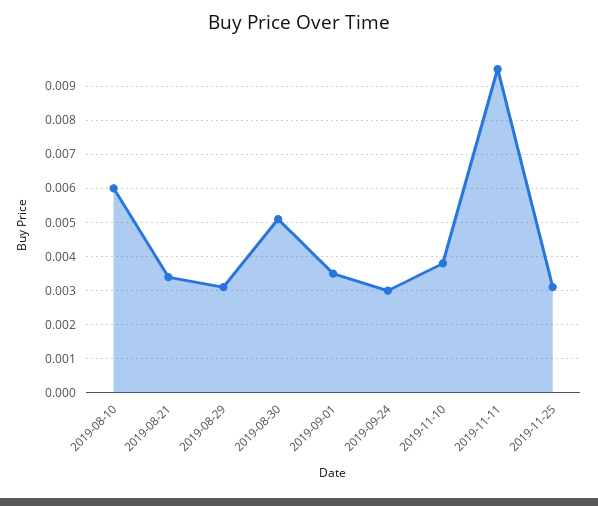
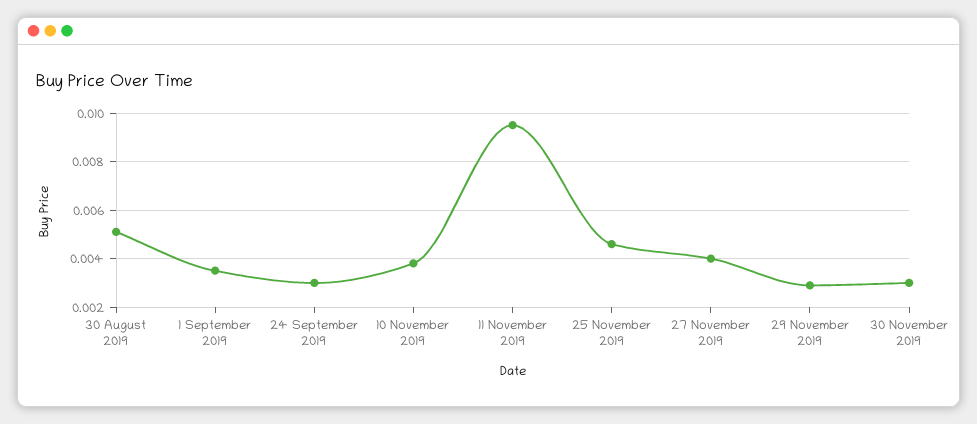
2019-08-10: 0.006 -> none
2019-08-21: 0.0035 -> none
2019-08-29: 0.003 -> none
2019-11-25: 0.003 -> 0.0045
27 November 2019: none -> 0.004
29 November 2019: none -> 0.003
30 November 2019: none -> 0.003

